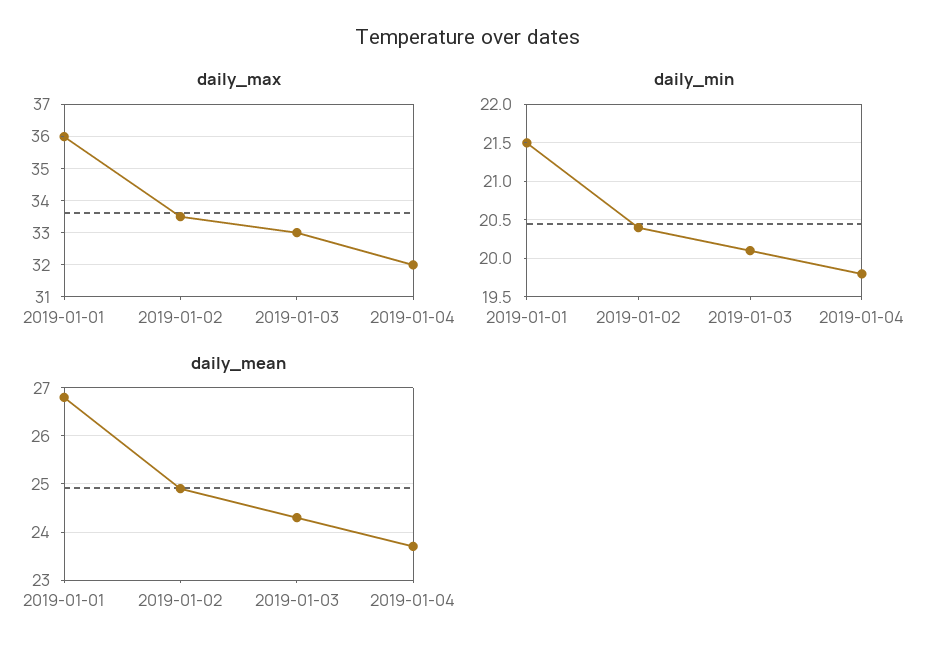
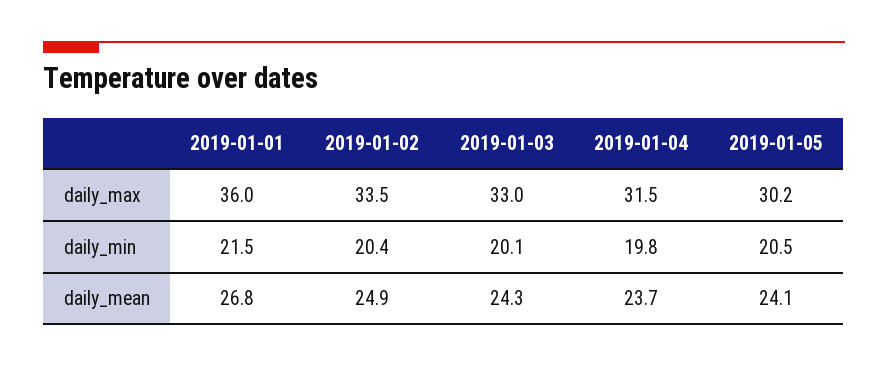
daily_max, 2019-01-04: 32 -> 31.5
daily_max, 2019-01-05: none -> 30.2
daily_min, 2019-01-05: none -> 20.5
daily_mean, 2019-01-05: none -> 24.1

